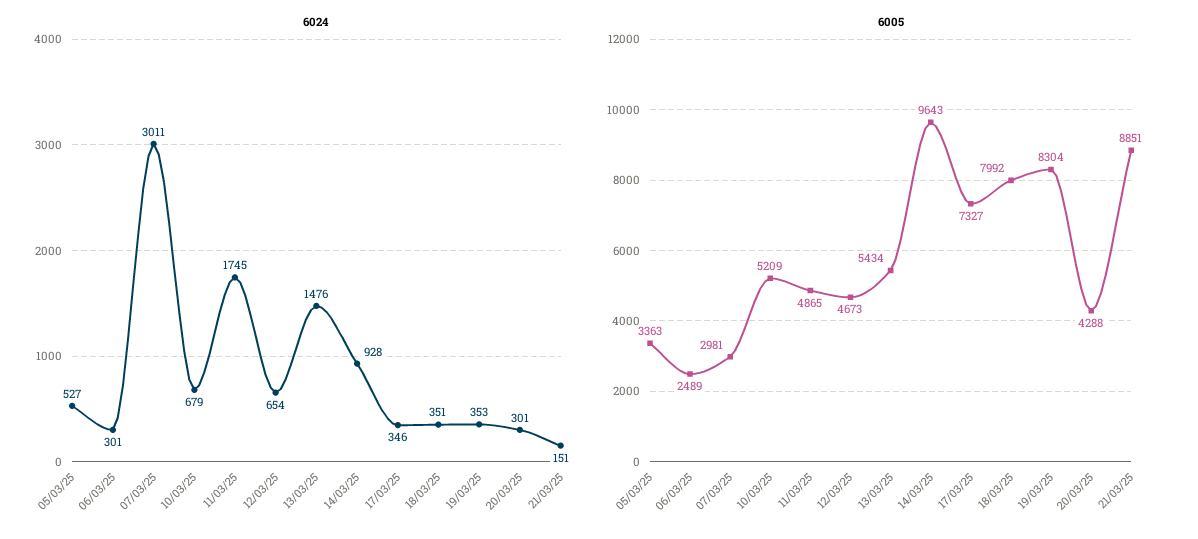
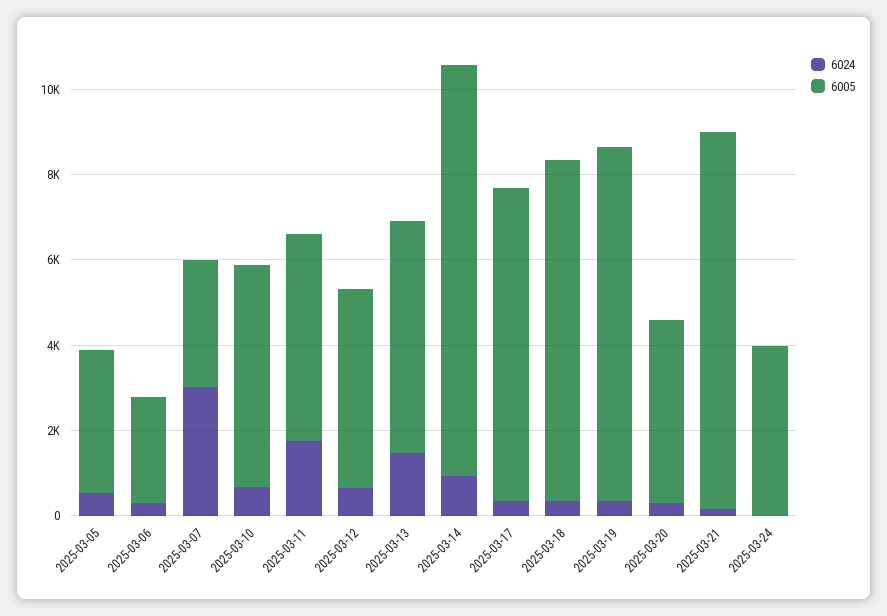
6024, 2025-03-24: none -> 0
6005, 2025-03-24: none -> 4000

